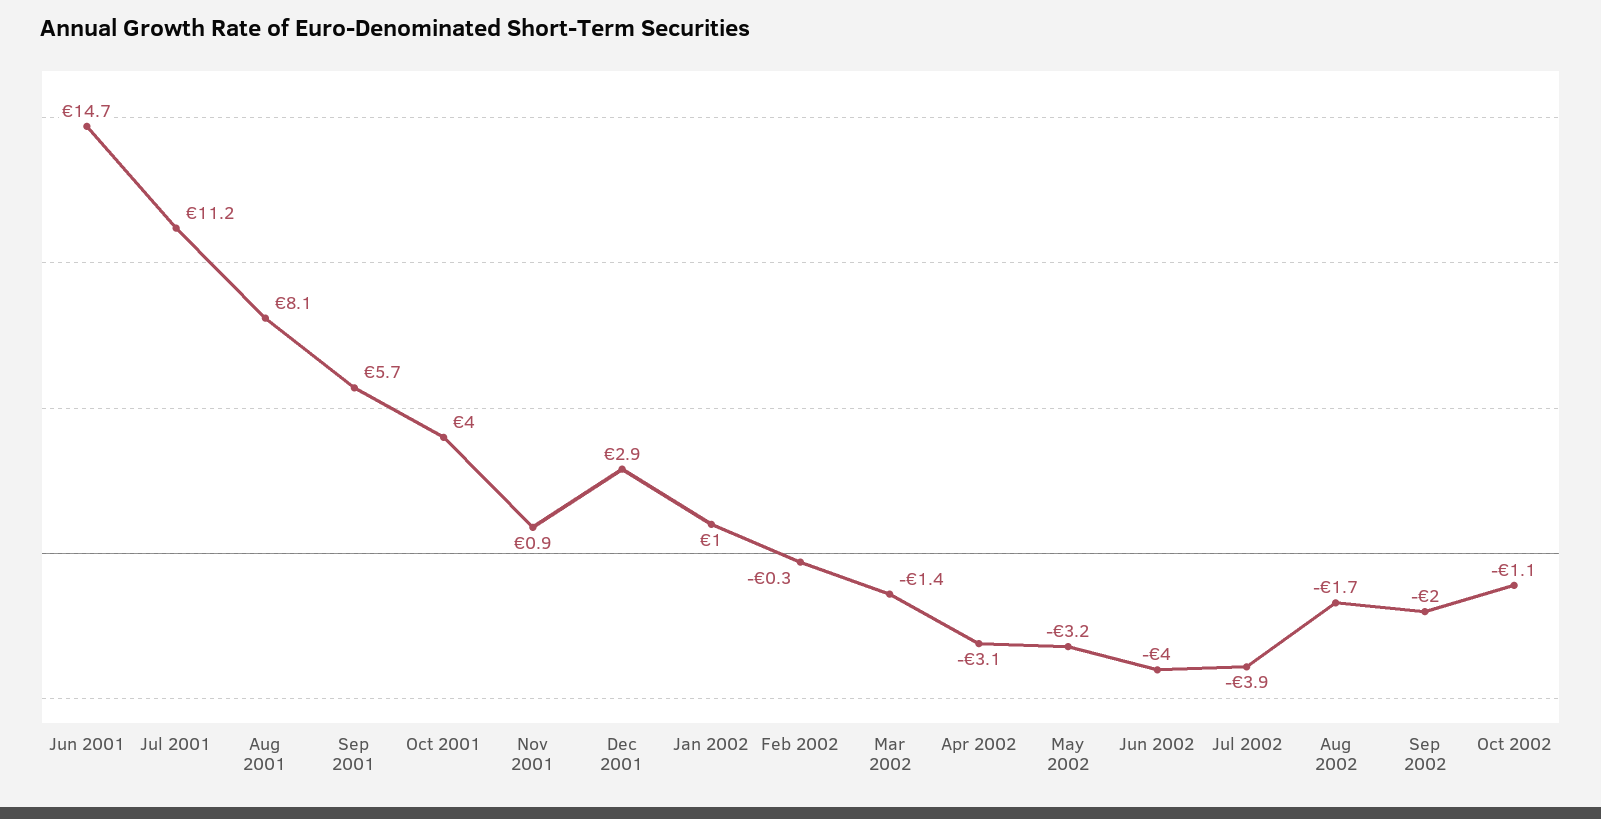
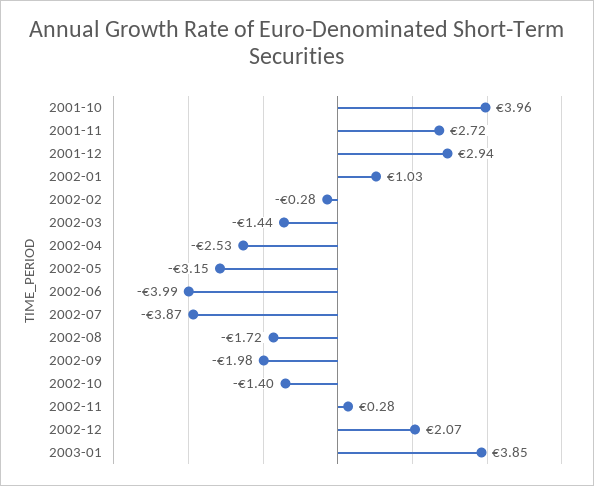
Jun 2001: 14.7 -> none
Jul 2001: 11.2 -> none
Aug 2001: 8.1 -> none
Sep 2001: 5.7 -> none
Nov 2001: 0.9 -> 2.72
Apr 2002: -3.1 -> -2.53
Oct 2002: -1.1 -> -1.4
2002-11: none -> 0.28
2002-12: none -> 2.07
2003-01: none -> 3.85

